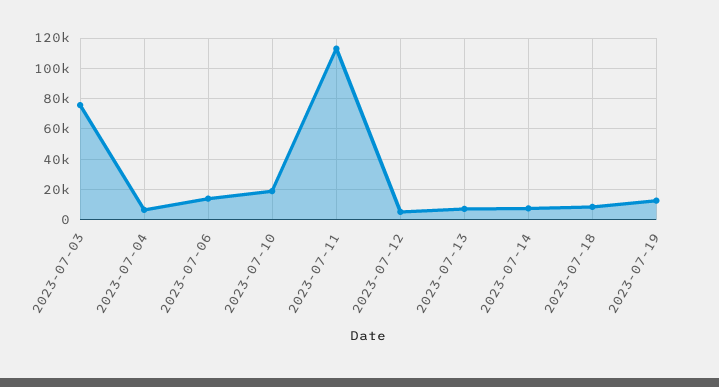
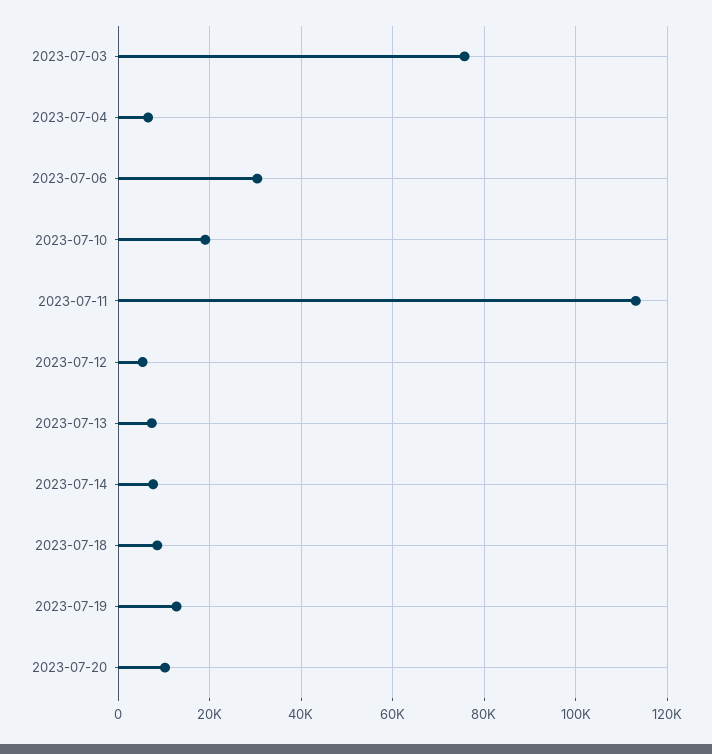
2023-07-06: 15000 -> 30000
2023-07-20: none -> 10000

